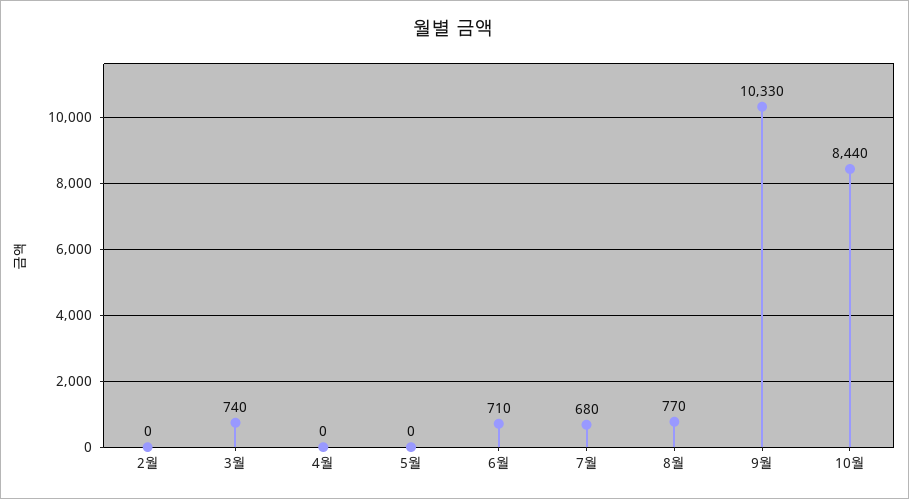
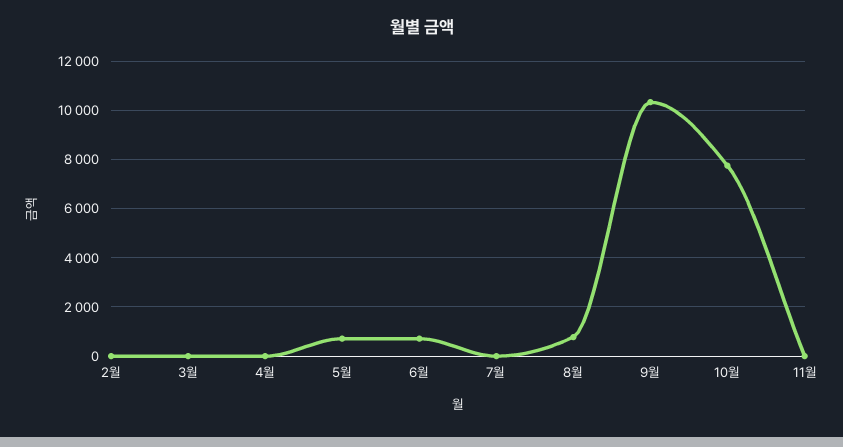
3월: 740 -> 0
5월: 0 -> 750
7월: 680 -> 0
10월: 8440 -> 7750
11월: none -> 0

